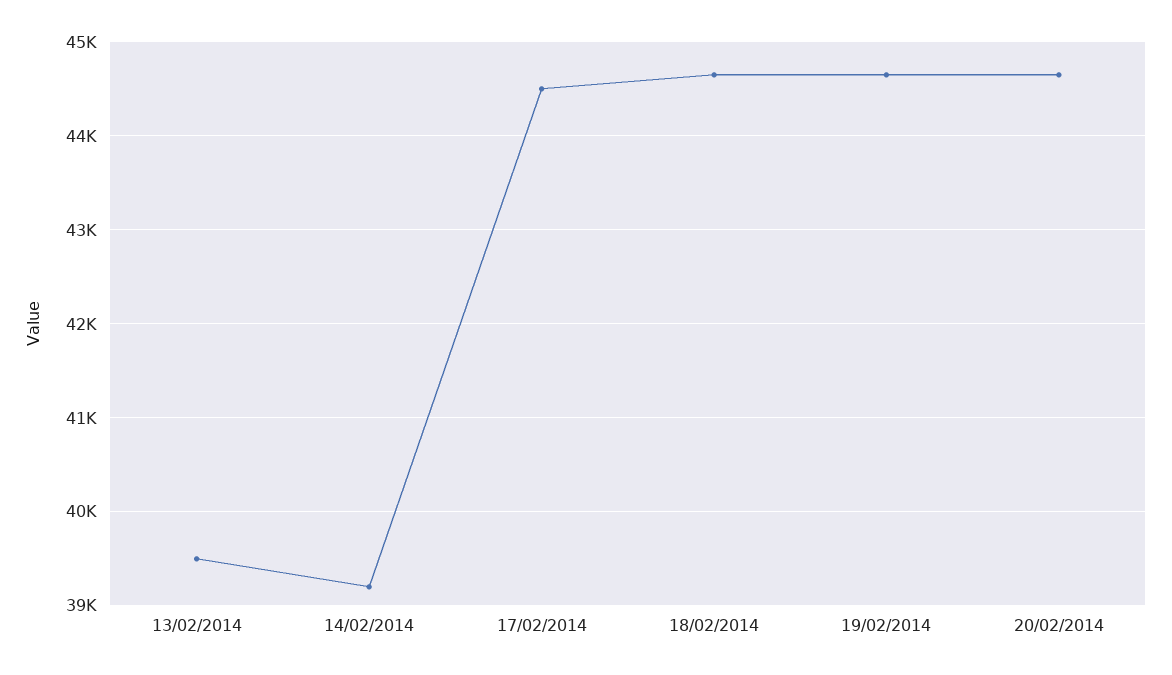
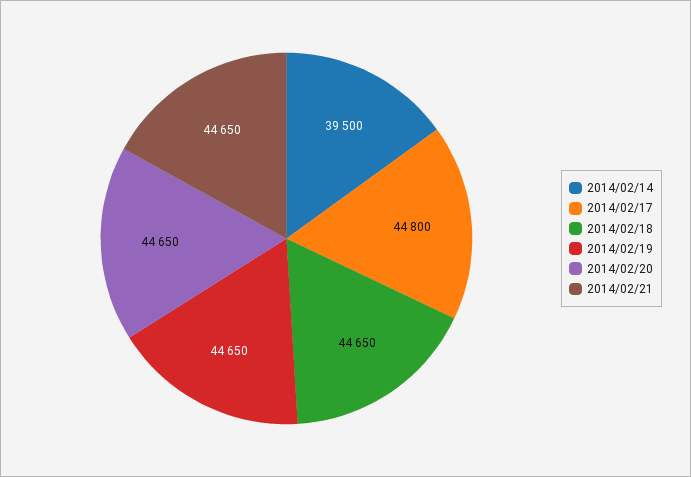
13/02/2014: 39500 -> none
14/02/2014: 39200 -> 39500
17/02/2014: 44500 -> 44800
2014/02/21: none -> 44650

